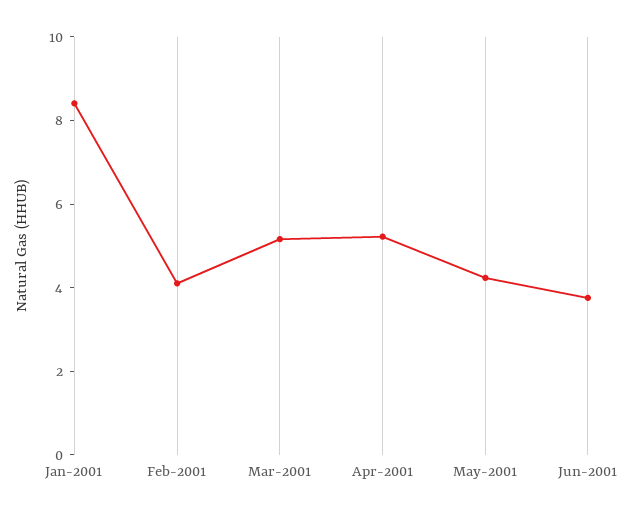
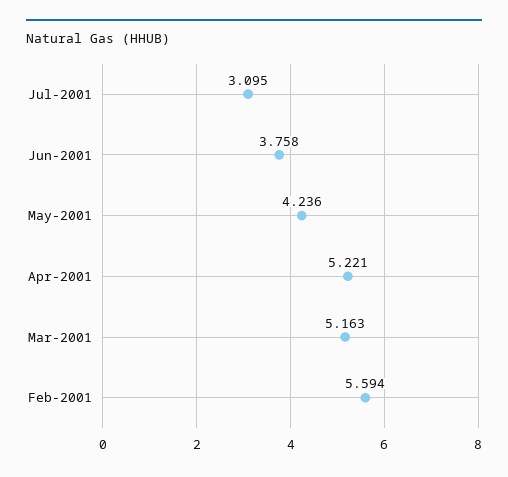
Jan-2001: 8.5 -> none
Feb-2001: 4 -> 5.594
Jul-2001: none -> 3.095

